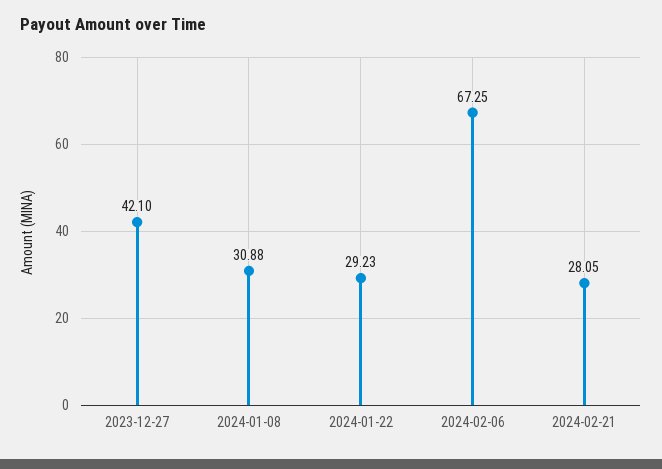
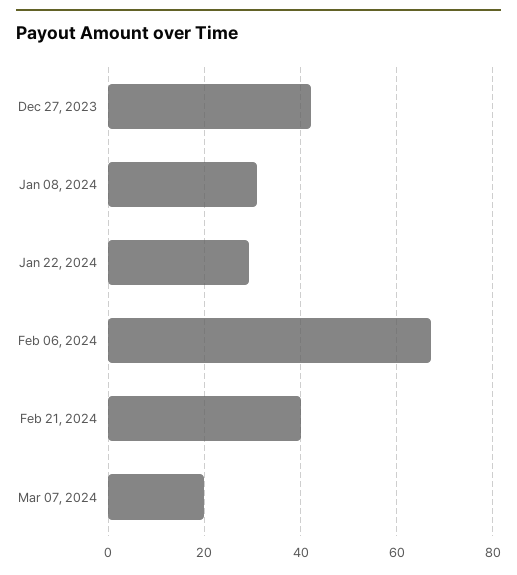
2024-02-21: 28.05 -> 40
Mar 07, 2024: none -> 20

